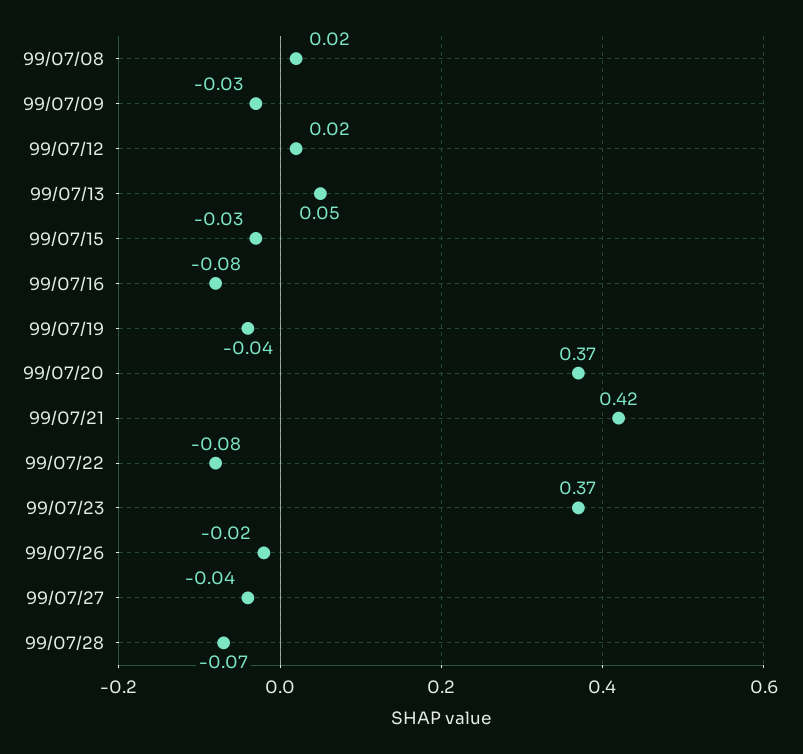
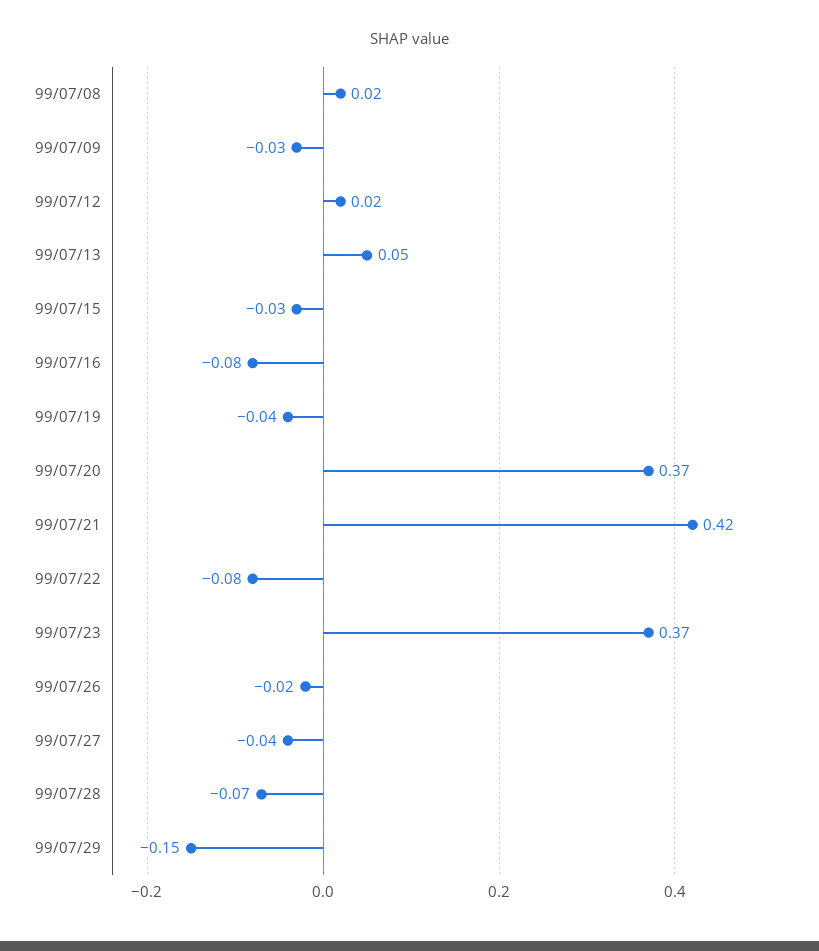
99/07/29: none -> -0.15

